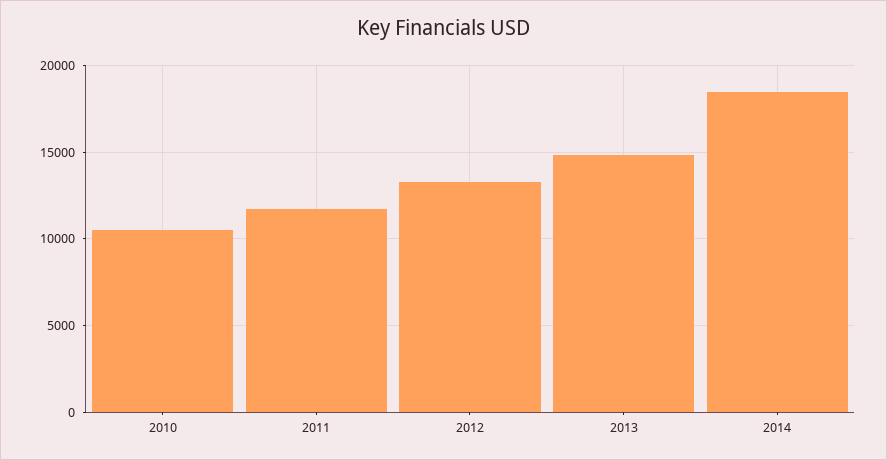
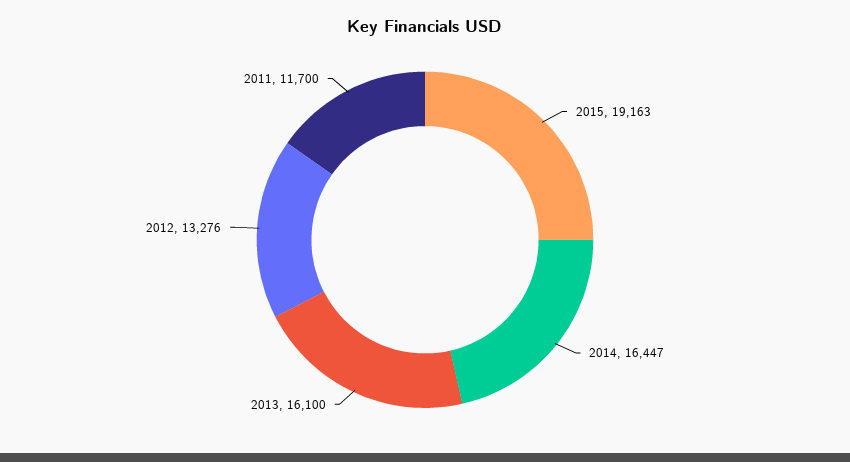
2010: 10500 -> none
2013: 15000 -> 16100
2014: 18500 -> 16447
2015: none -> 19163

